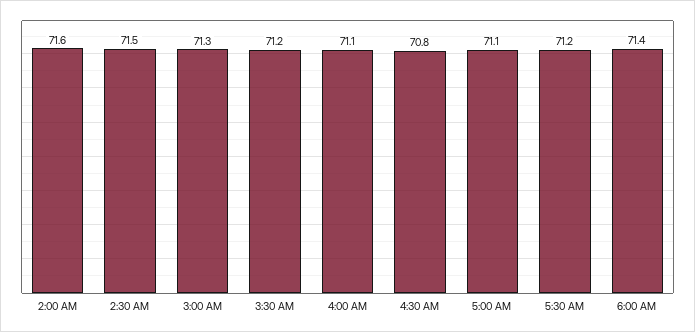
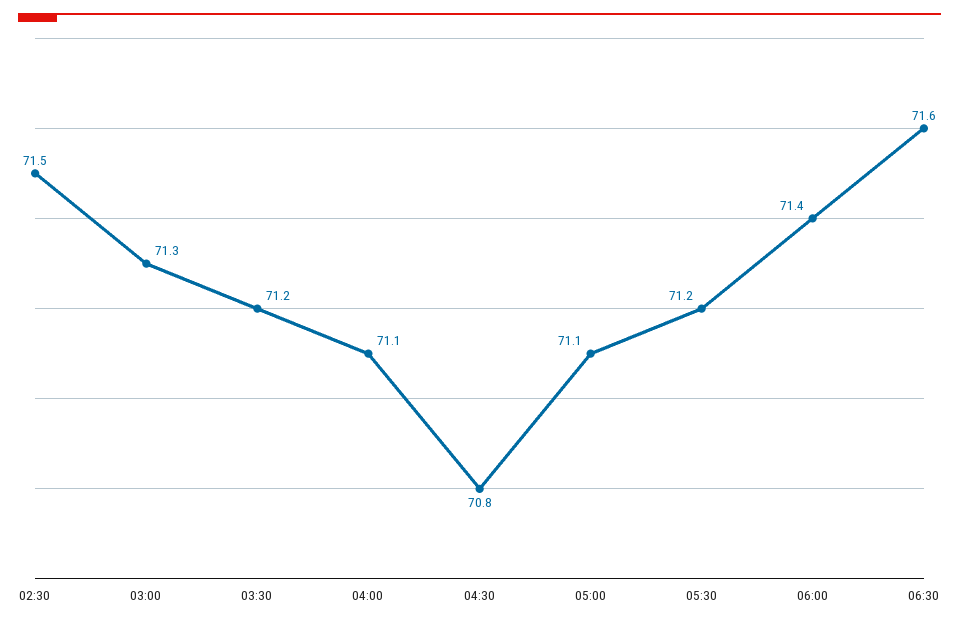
2:00 AM: 71.6 -> none
06:30: none -> 71.6

